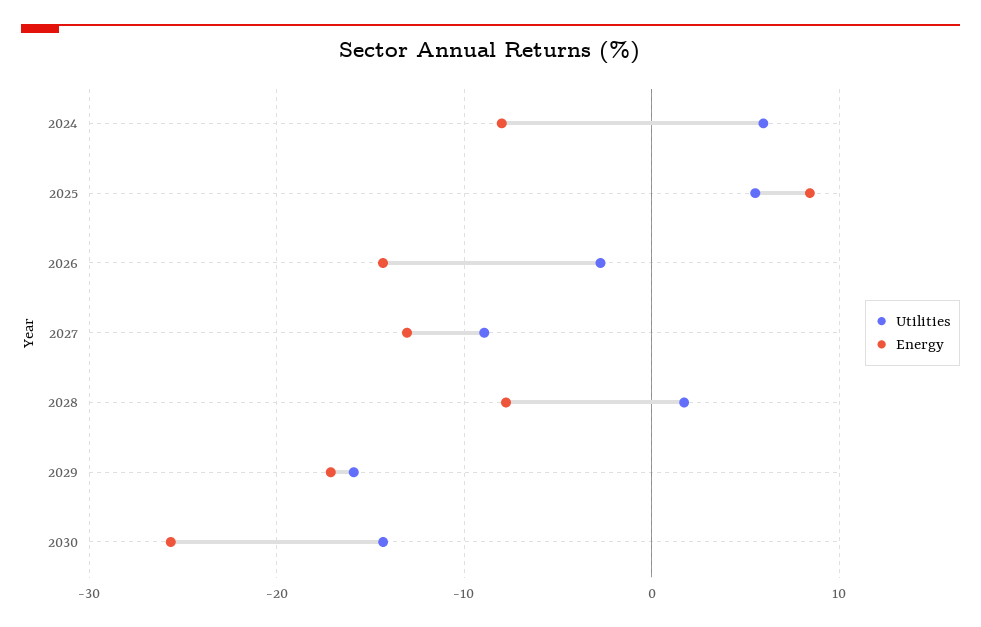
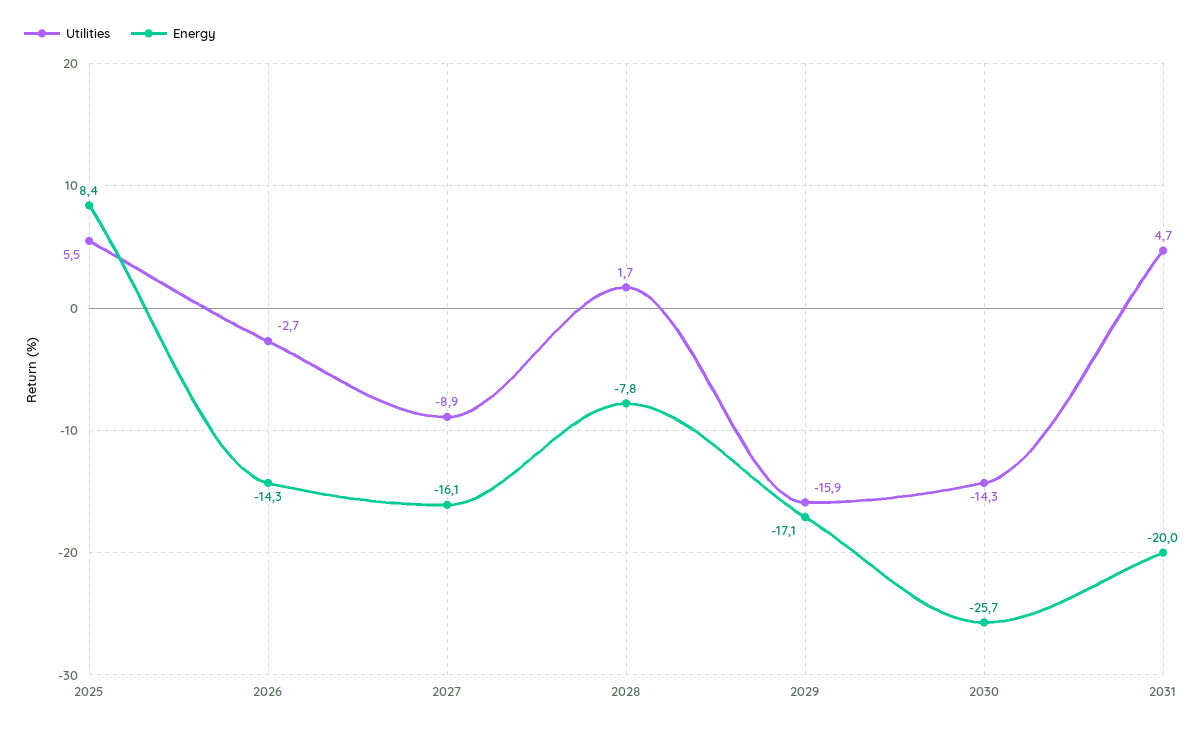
Utilities, 2024: 6 -> none
Energy, 2024: -8 -> none
Energy, 2027: -13 -> -16.1
Utilities, 2031: none -> 4.7
Energy, 2031: none -> -20

